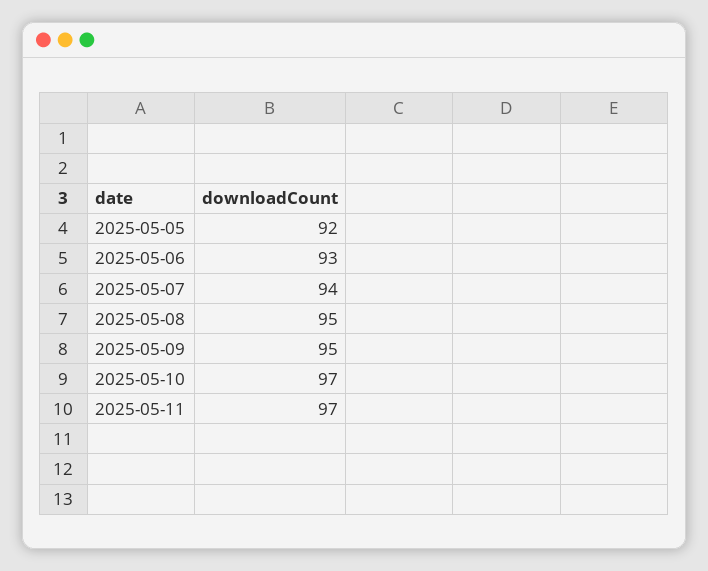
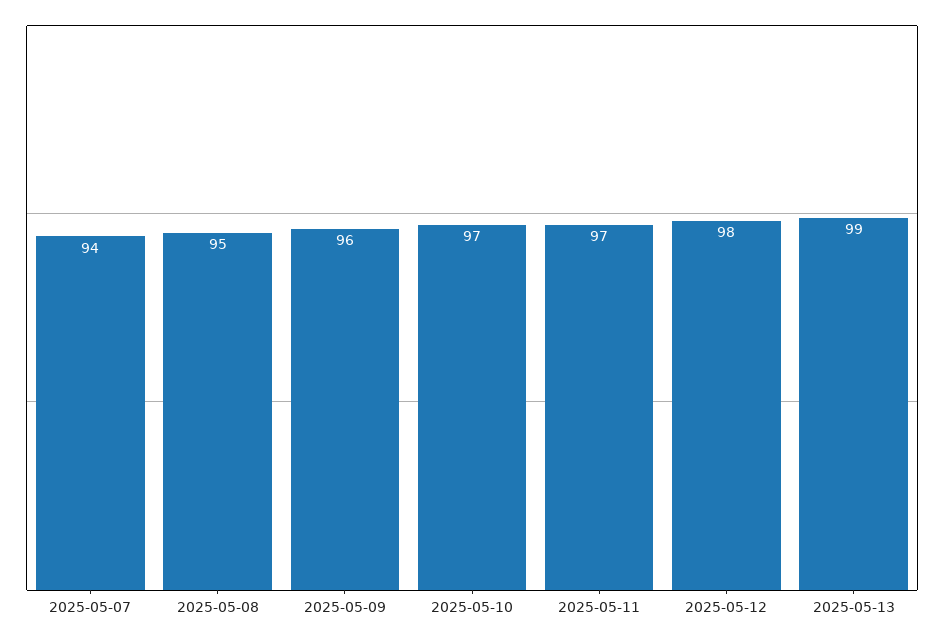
2025-05-05: 92 -> none
2025-05-06: 93 -> none
2025-05-09: 95 -> 96
2025-05-12: none -> 98
2025-05-13: none -> 99

